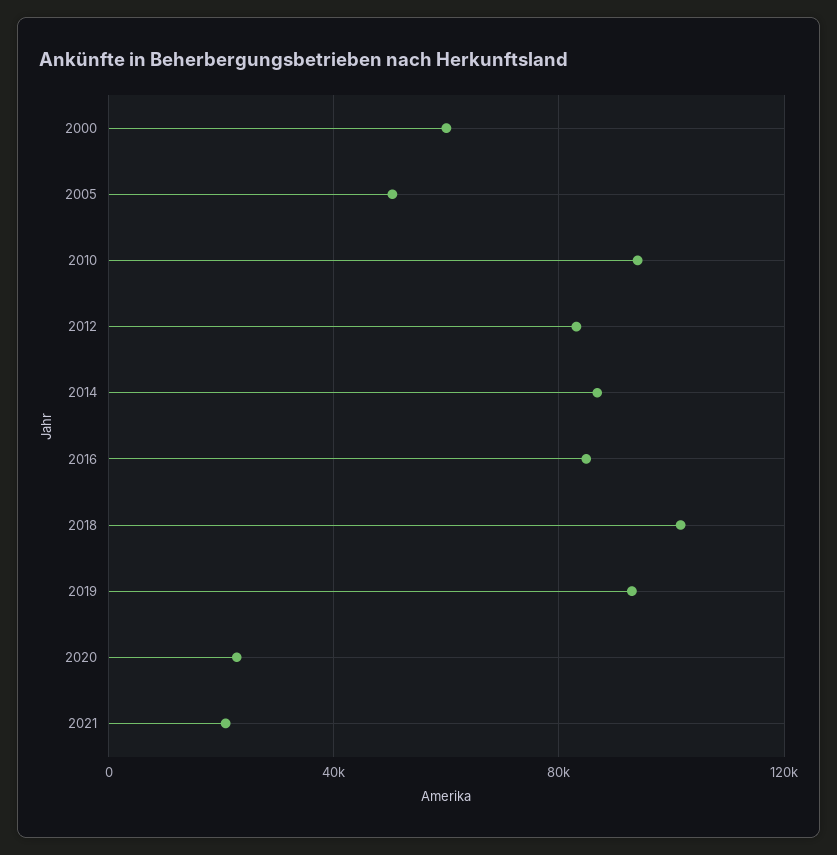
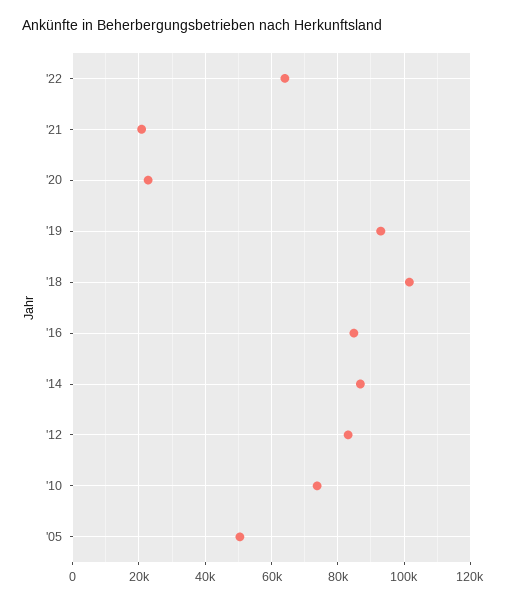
2000: 60000 -> none
2010: 95000 -> 74000
'22: none -> 64000

